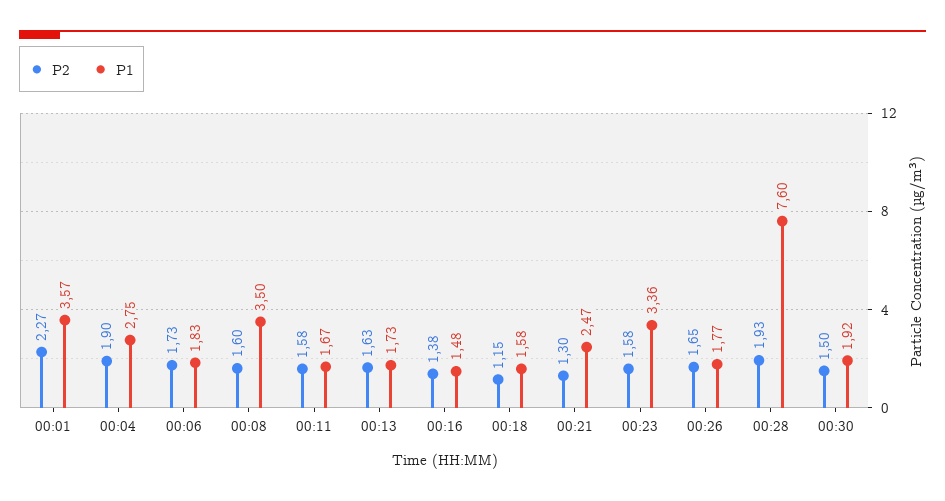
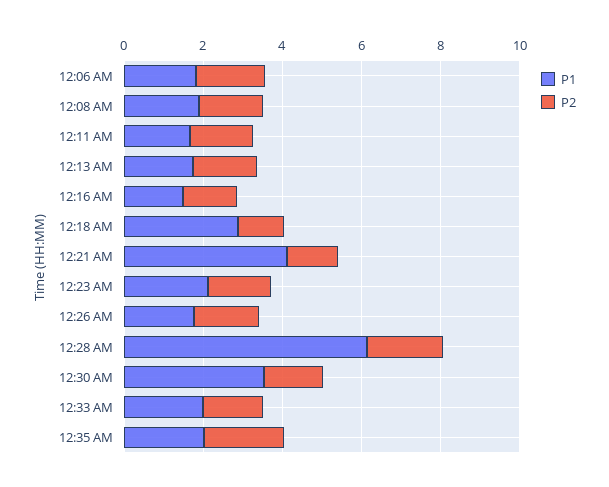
P2, 00:01: 2.27 -> none
P1, 00:01: 3.57 -> none
P2, 00:04: 1.9 -> none
P1, 00:04: 2.75 -> none
P1, 00:08: 3.5 -> 2
P1, 00:18: 1.58 -> 3
P1, 00:21: 2.47 -> 4
P1, 00:23: 3.36 -> 2
P1, 00:28: 7.6 -> 6
P1, 00:30: 1.92 -> 3.5
P1, 12:33 AM: none -> 2
P2, 12:33 AM: none -> 1.5
P1, 12:35 AM: none -> 2
P2, 12:35 AM: none -> 2

